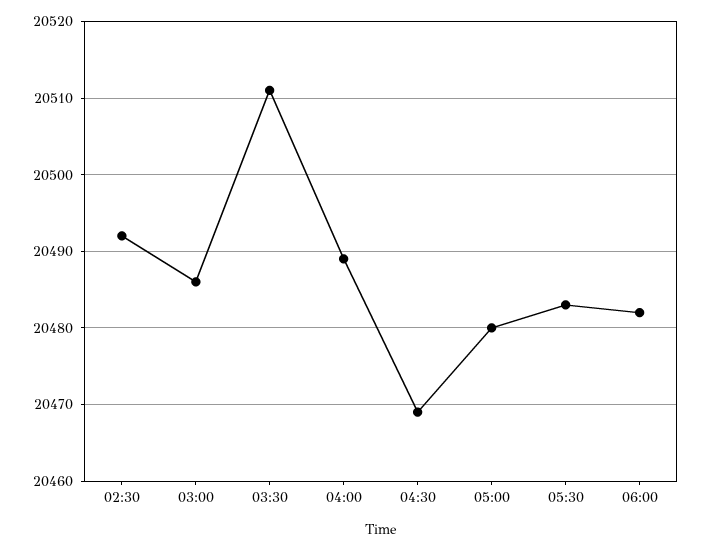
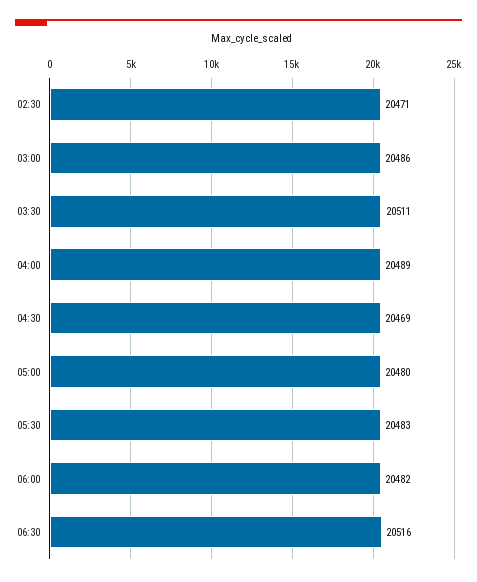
02:30: 20492 -> 20471
06:30: none -> 20516

